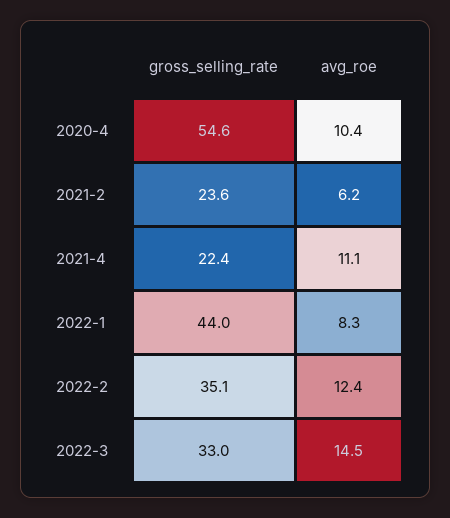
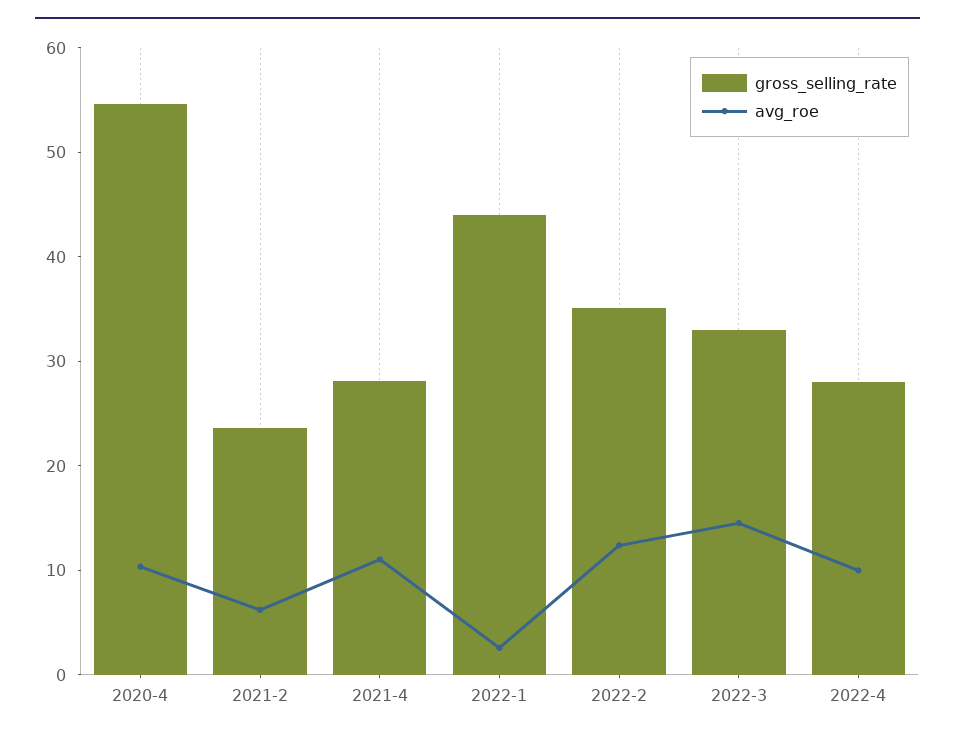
gross_selling_rate, 2021-4: 22.4 -> 28
avg_roe, 2022-1: 8.3 -> 2
gross_selling_rate, 2022-4: none -> 28
avg_roe, 2022-4: none -> 10

